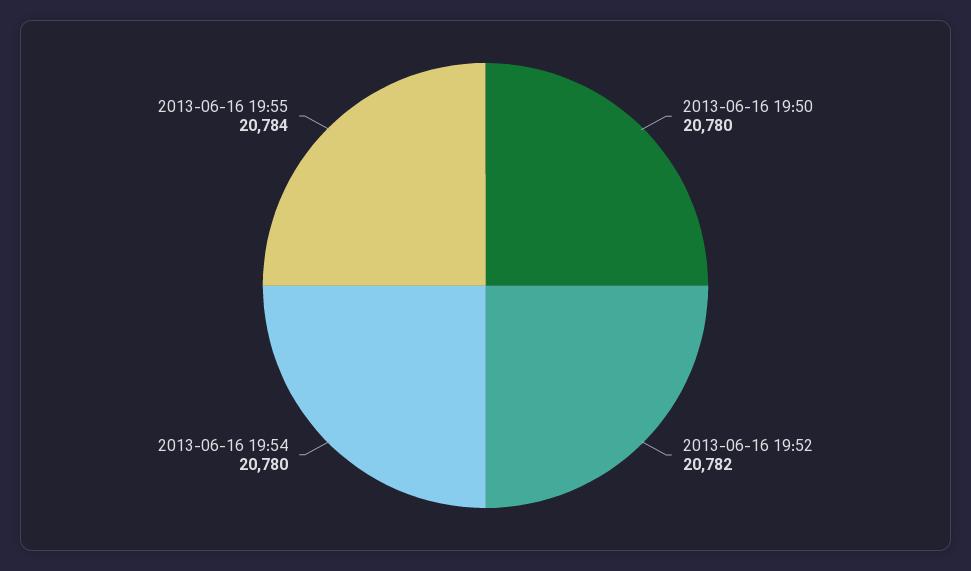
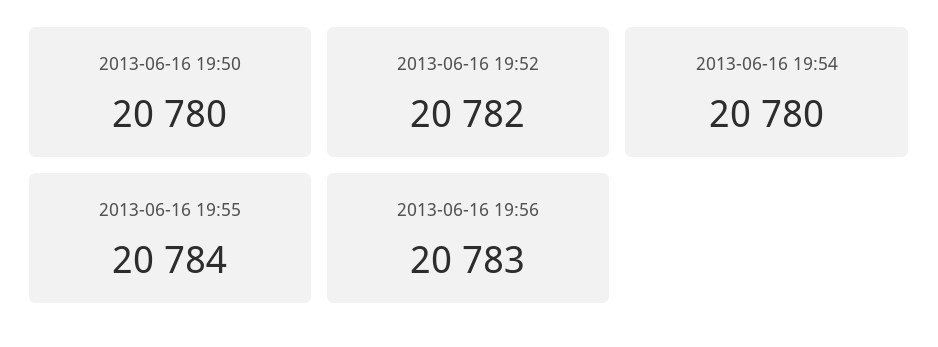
2013-06-16 19:56: none -> 20783

